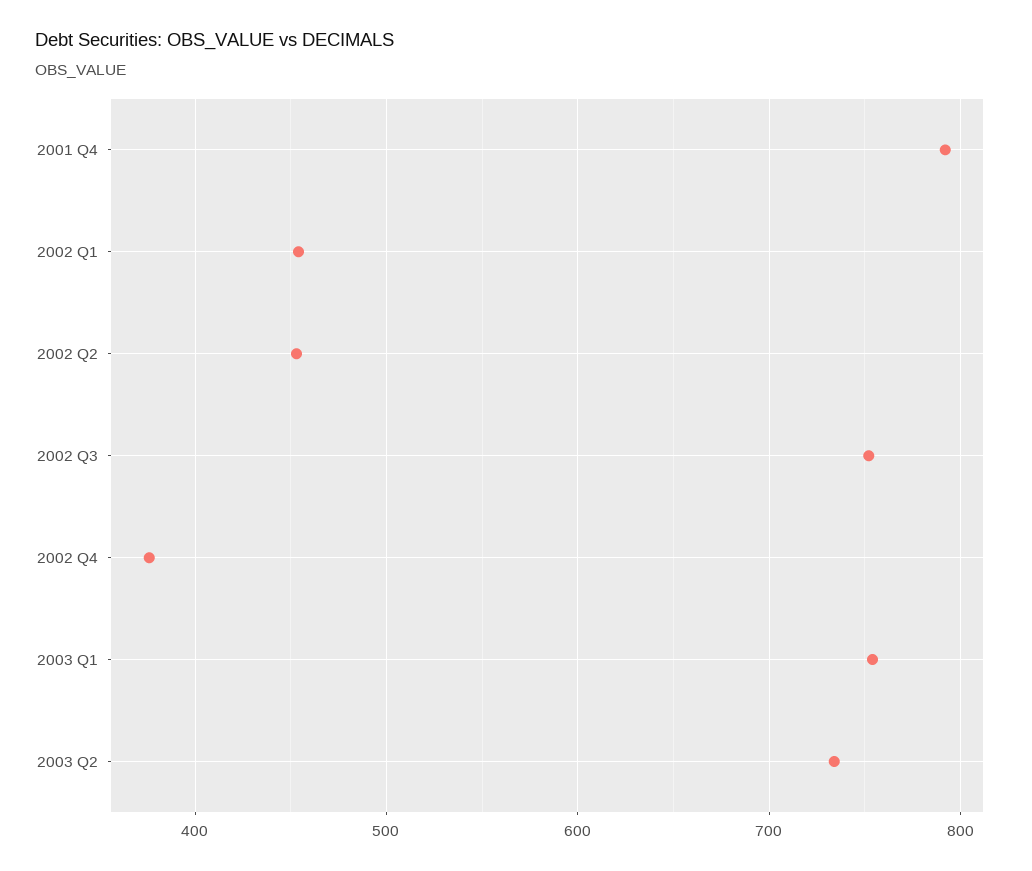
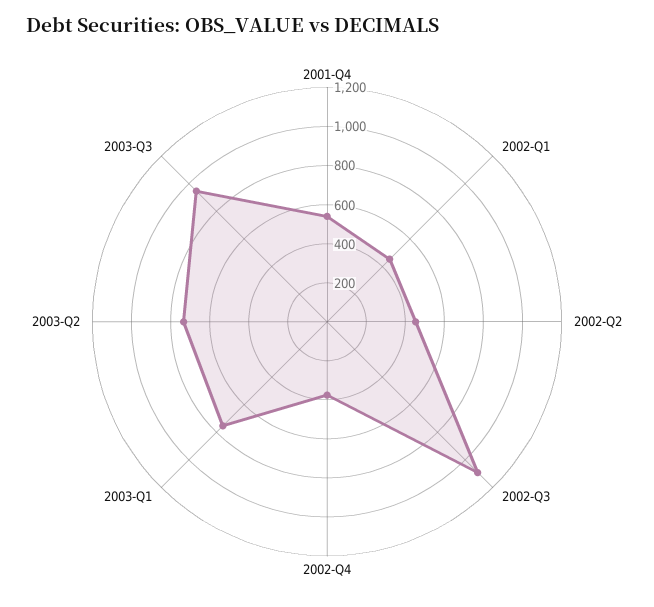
2001 Q4: 790 -> 550
2002 Q3: 750 -> 1100
2003-Q3: none -> 950

